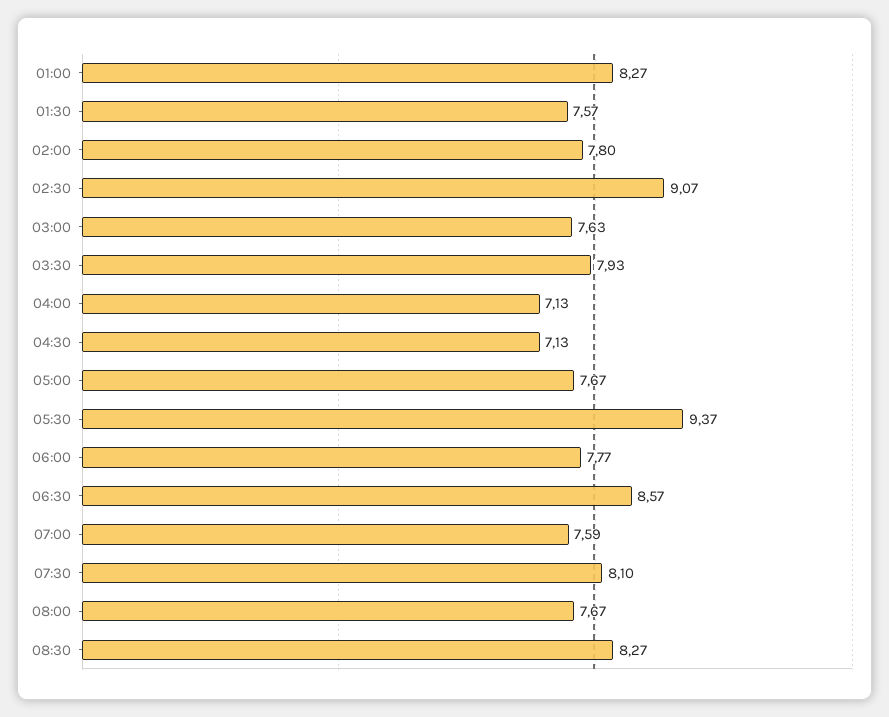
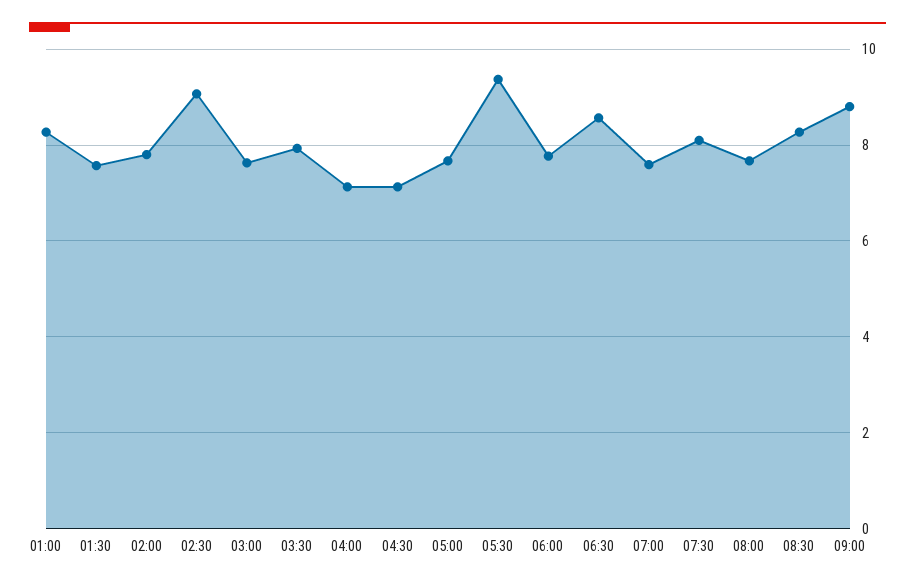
09:00: none -> 8.8

